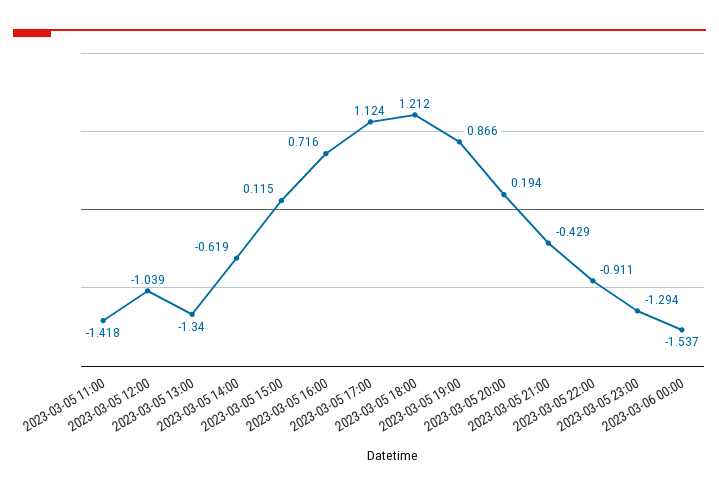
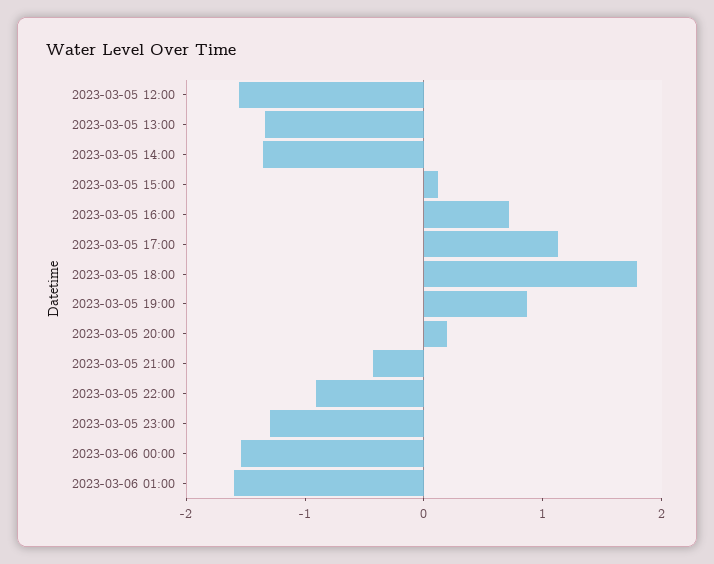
2023-03-05 11:00: -1.418 -> none
2023-03-05 12:00: -1.039 -> -1.6
2023-03-05 14:00: -0.619 -> -1.4
2023-03-05 18:00: 1.212 -> 1.8
2023-03-06 01:00: none -> -1.6

